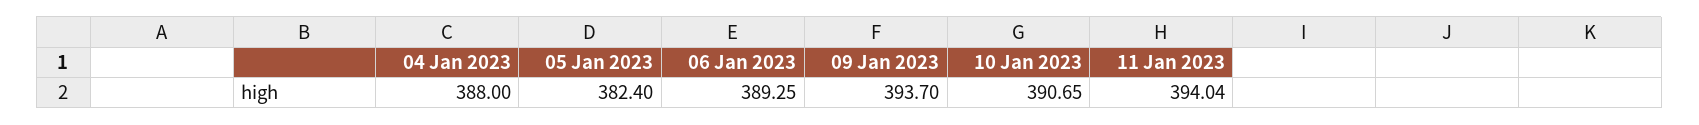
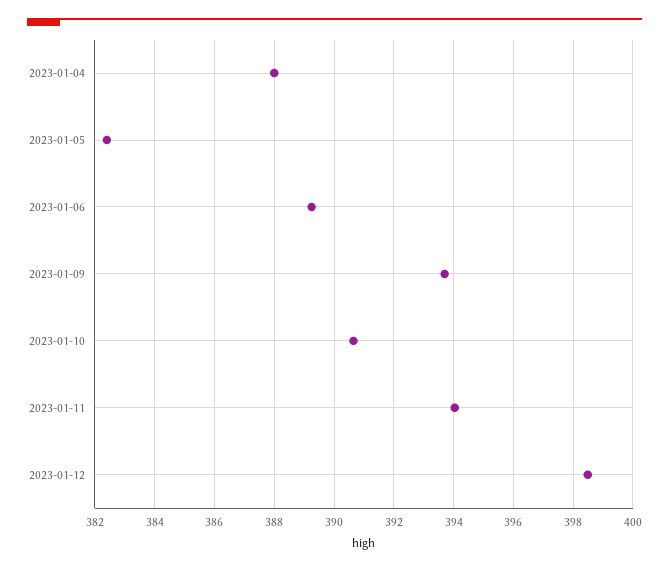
2023-01-12: none -> 398.5

